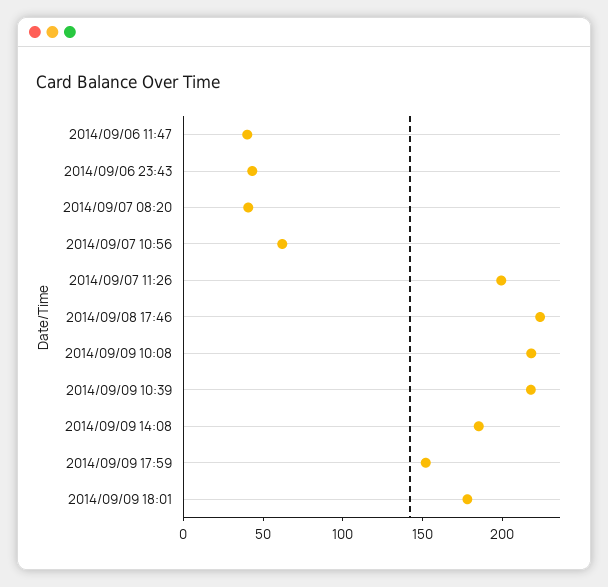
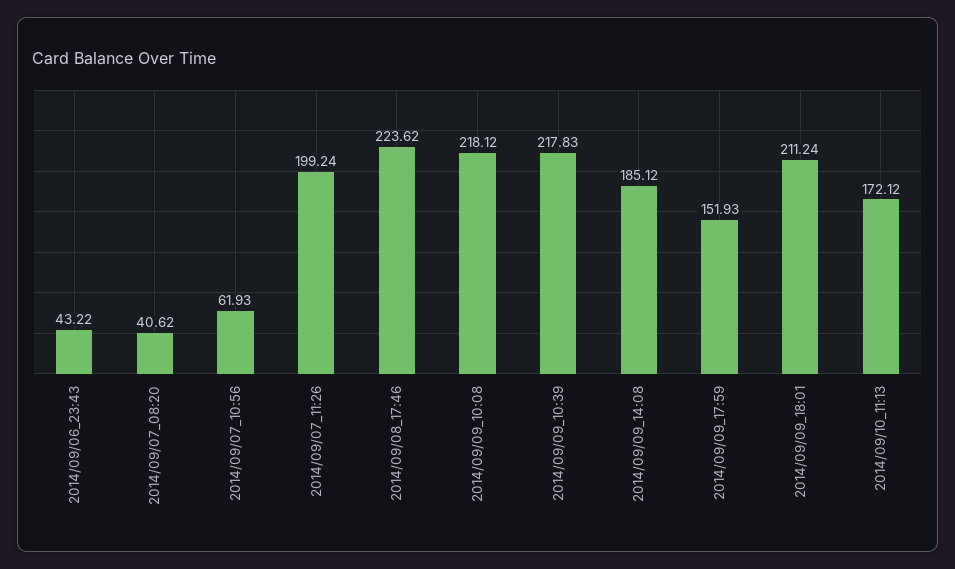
2014/09/06 11:47: 40 -> none
2014/09/09 18:01: 180 -> 211.24
2014/09/10_11:13: none -> 172.12

